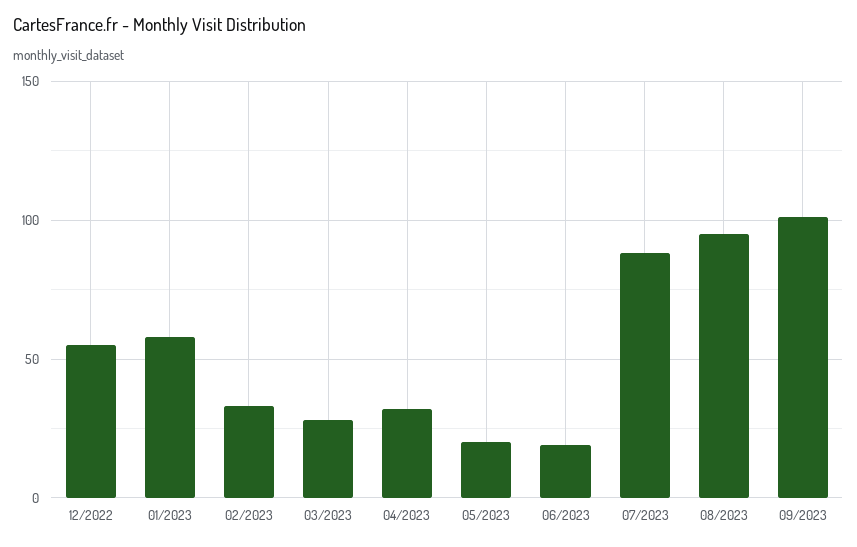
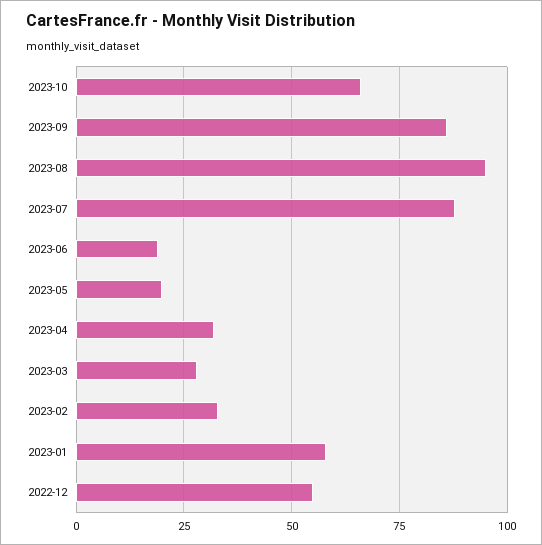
09/2023: 100 -> 85
2023-10: none -> 65

